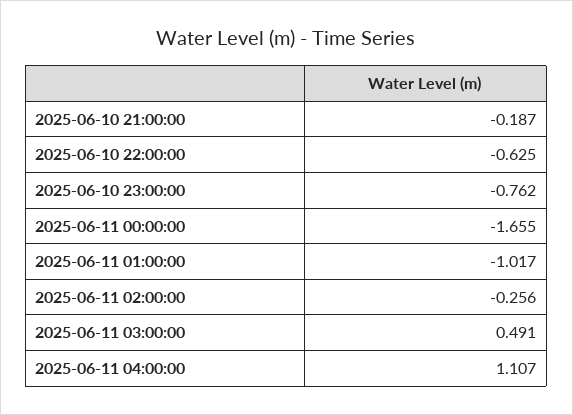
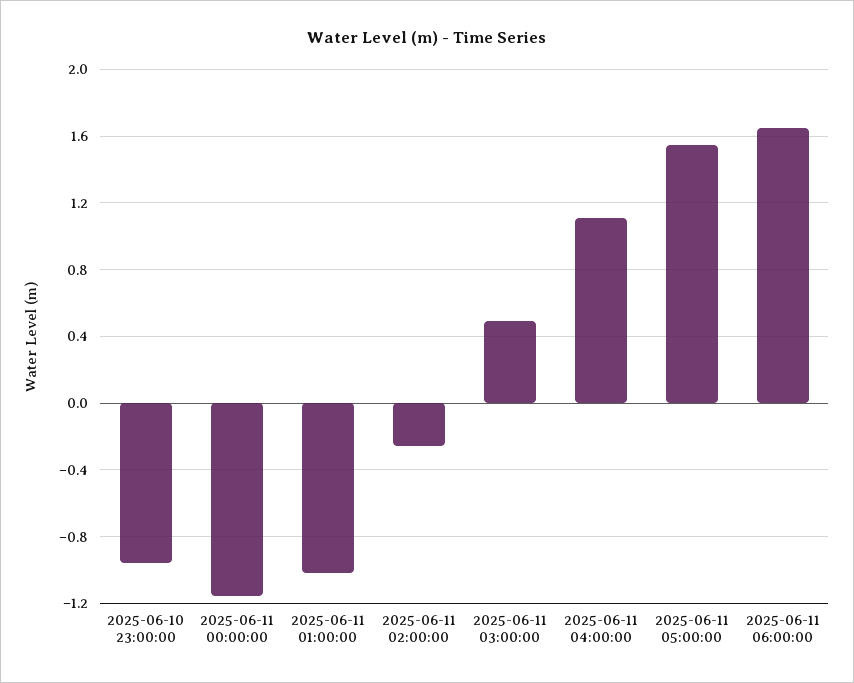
2025-06-10 21:00:00: -0.187 -> none
2025-06-10 22:00:00: -0.625 -> none
2025-06-10 23:00:00: -0.762 -> -0.95
2025-06-11 00:00:00: -1.655 -> -1.15
2025-06-11 05:00:00: none -> 1.55
2025-06-11 06:00:00: none -> 1.65

